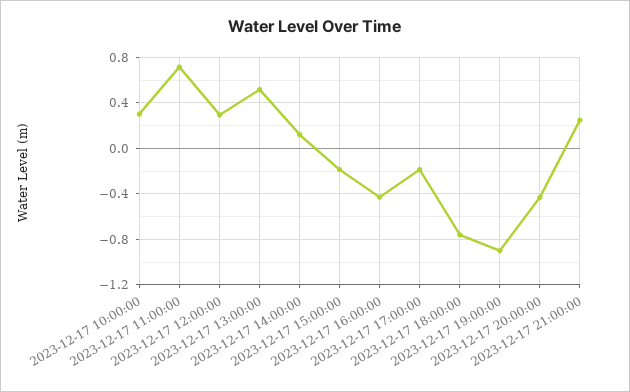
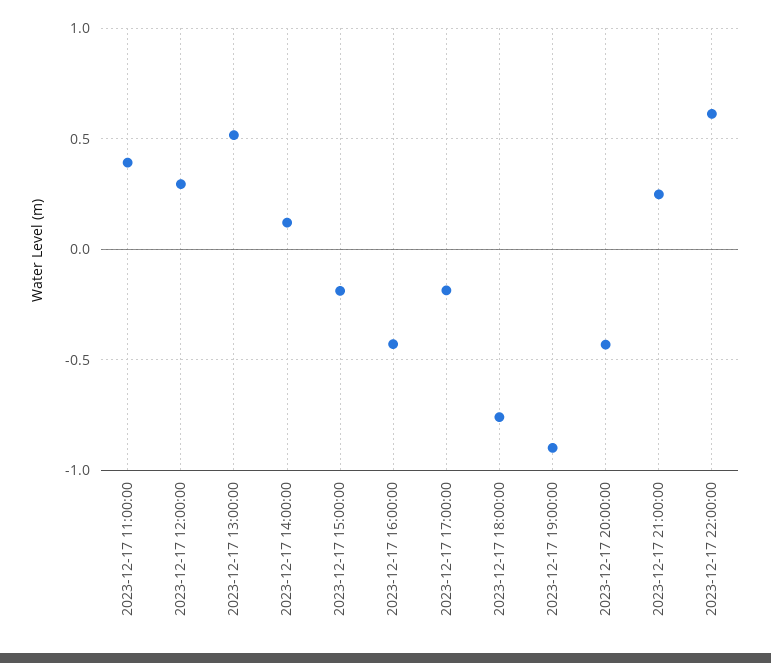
2023-12-17 10:00:00: 0.3 -> none
2023-12-17 11:00:00: 0.7 -> 0.4
2023-12-17 22:00:00: none -> 0.6

